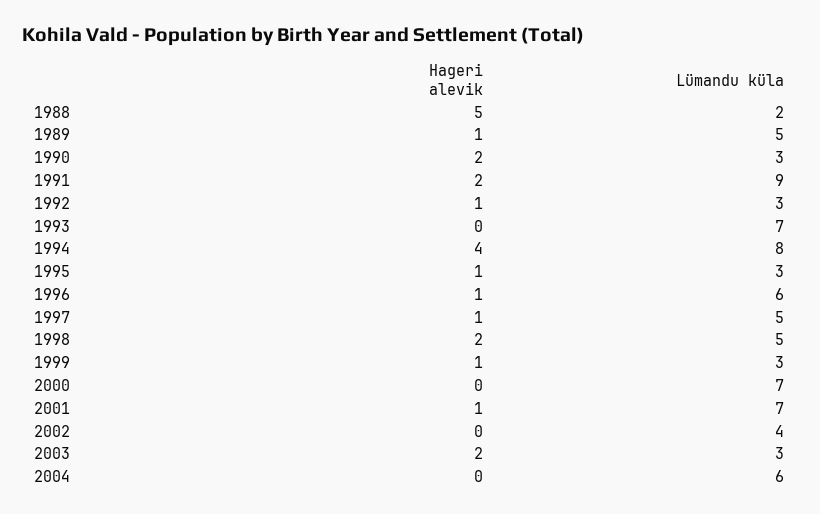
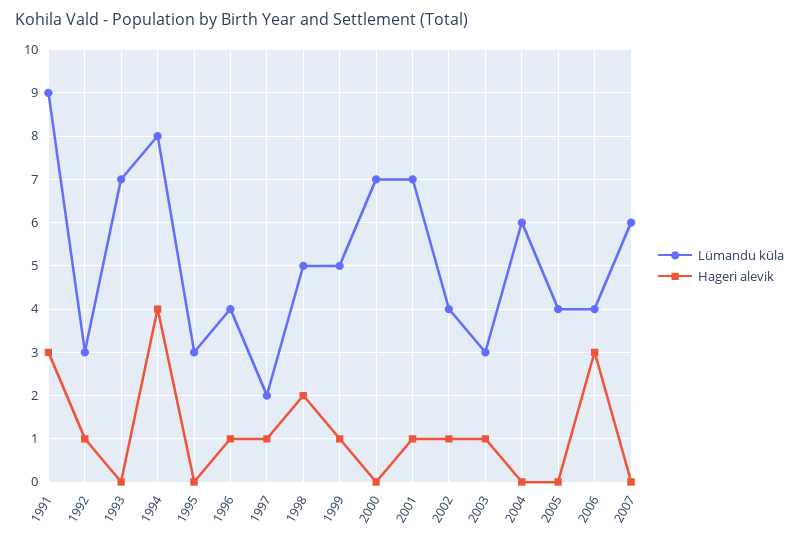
Hageri alevik, 1988: 5 -> none
Lümandu küla, 1988: 2 -> none
Hageri alevik, 1989: 1 -> none
Lümandu küla, 1989: 5 -> none
Hageri alevik, 1990: 2 -> none
Lümandu küla, 1990: 3 -> none
Hageri alevik, 1991: 2 -> 3
Hageri alevik, 1995: 1 -> 0
Lümandu küla, 1996: 6 -> 4
Lümandu küla, 1997: 5 -> 2
Lümandu küla, 1999: 3 -> 5
Hageri alevik, 2002: 0 -> 1
Hageri alevik, 2003: 2 -> 1
Lümandu küla, 2005: none -> 4
Hageri alevik, 2005: none -> 0
Lümandu küla, 2006: none -> 4
Hageri alevik, 2006: none -> 3
Lümandu küla, 2007: none -> 6
Hageri alevik, 2007: none -> 0

